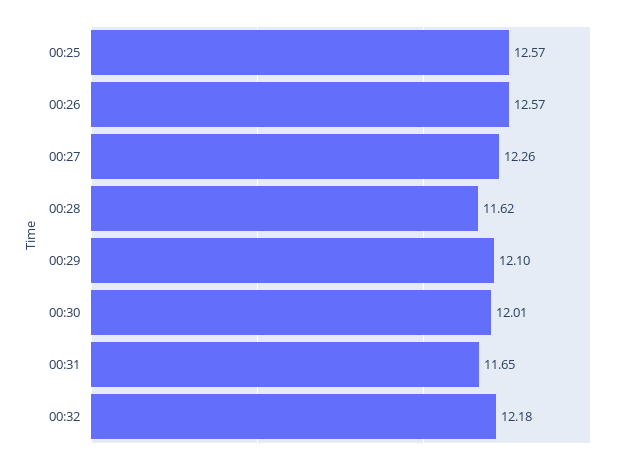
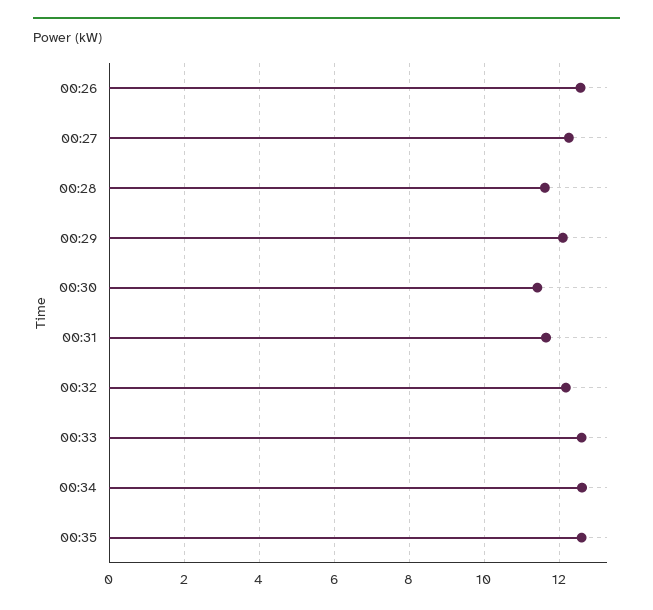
00:25: 12.57 -> none
00:30: 12.01 -> 11.4
00:33: none -> 12.6
00:34: none -> 12.6
00:35: none -> 12.6

